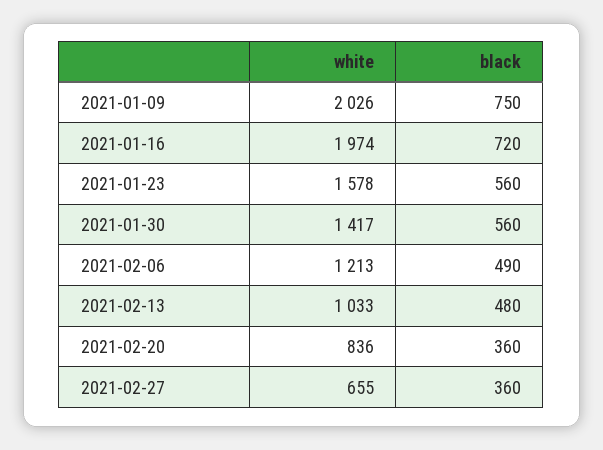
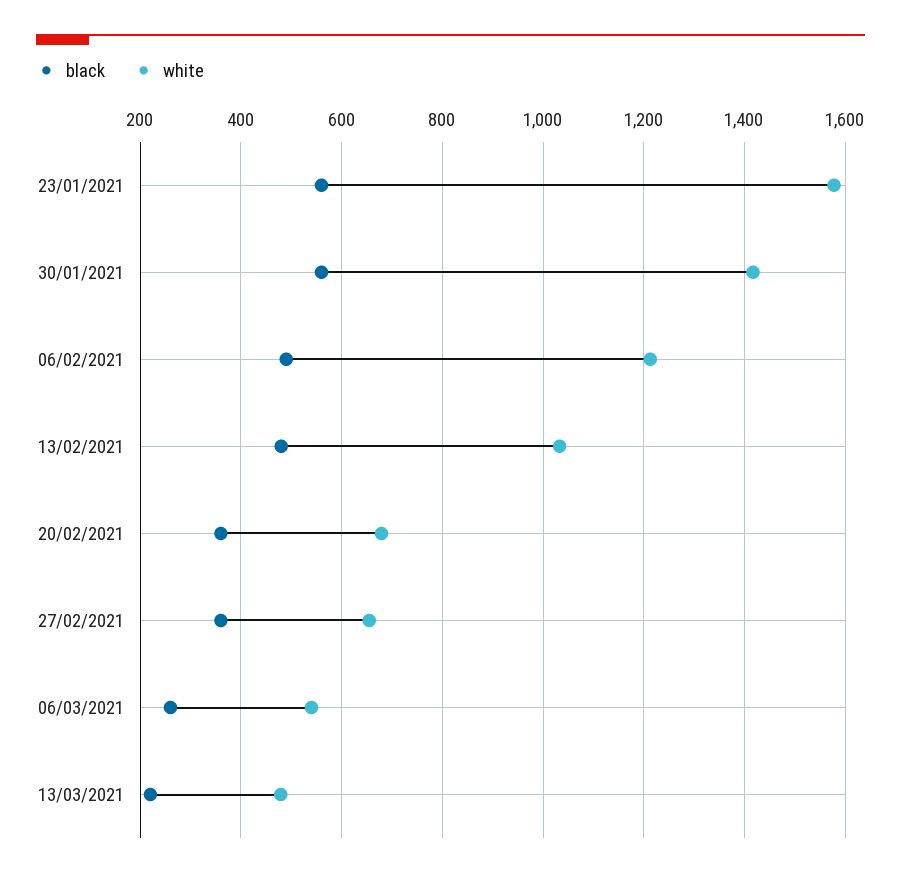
white, 2021-01-09: 2026 -> none
black, 2021-01-09: 750 -> none
white, 2021-01-16: 1974 -> none
black, 2021-01-16: 720 -> none
white, 2021-02-20: 836 -> 680
black, 06/03/2021: none -> 260
white, 06/03/2021: none -> 540
black, 13/03/2021: none -> 220
white, 13/03/2021: none -> 480

